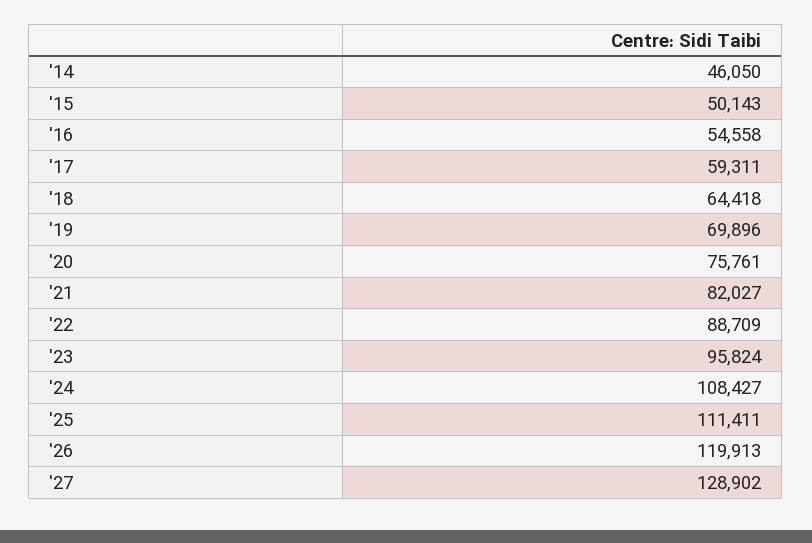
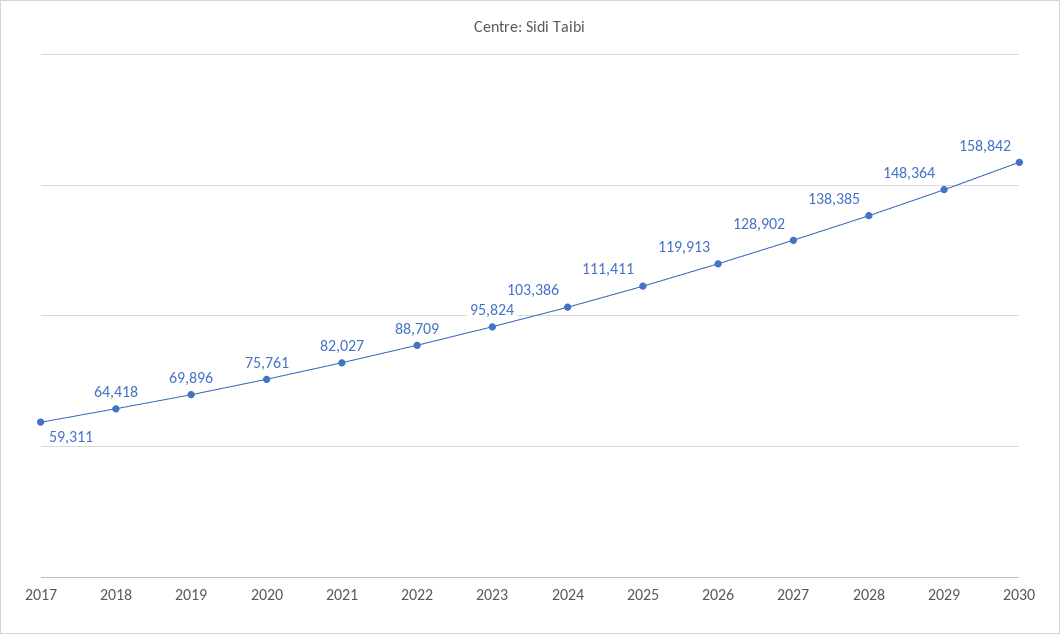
'14: 46050 -> none
'15: 50143 -> none
'16: 54558 -> none
'24: 108427 -> 103386
2028: none -> 138385
2029: none -> 148364
2030: none -> 158842

